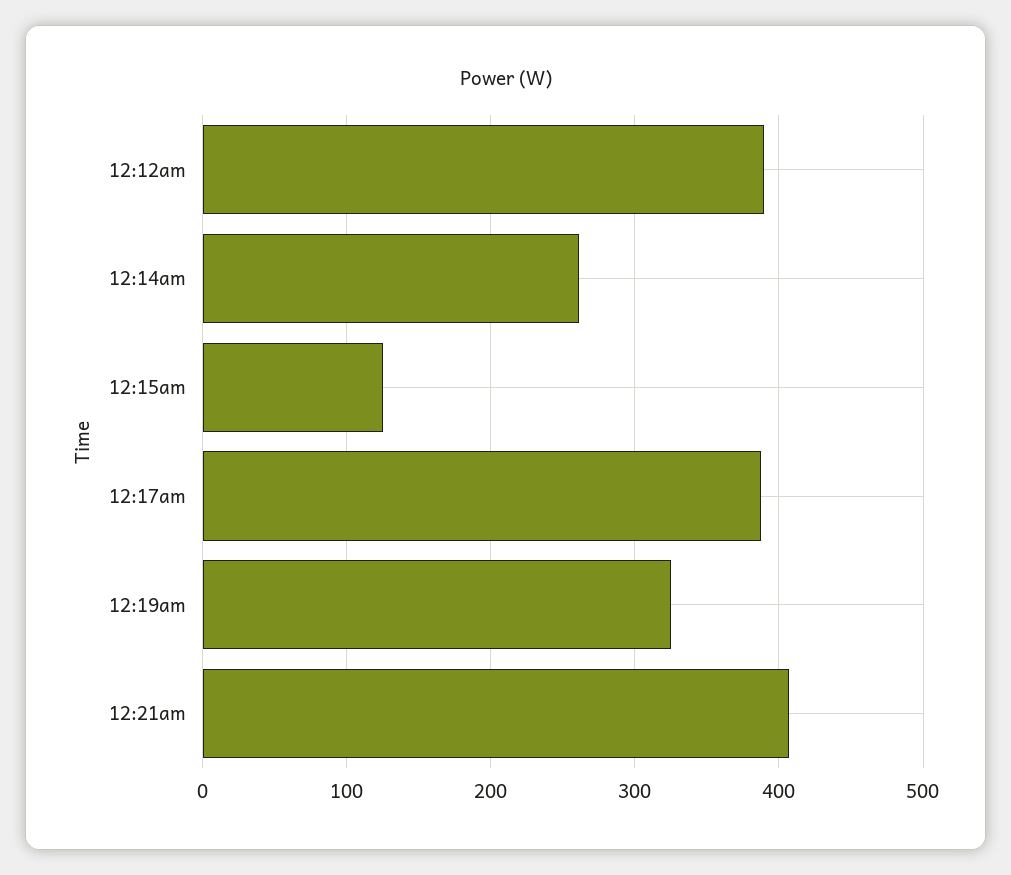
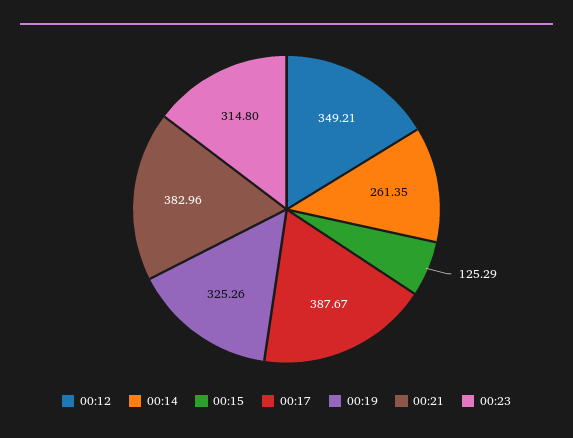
12:12am: 390 -> 349.21
12:21am: 410 -> 382.96
00:23: none -> 314.8

